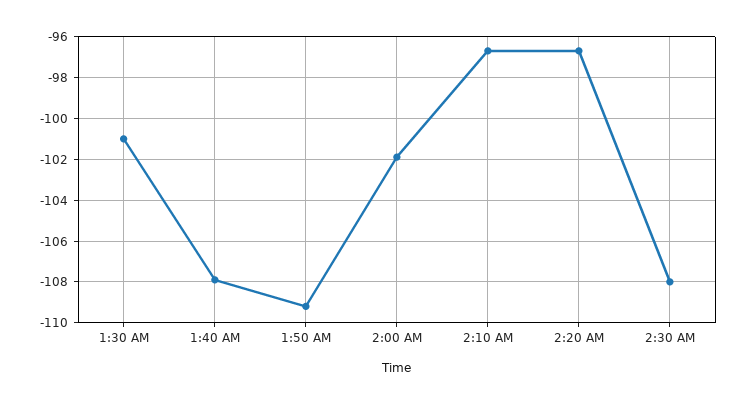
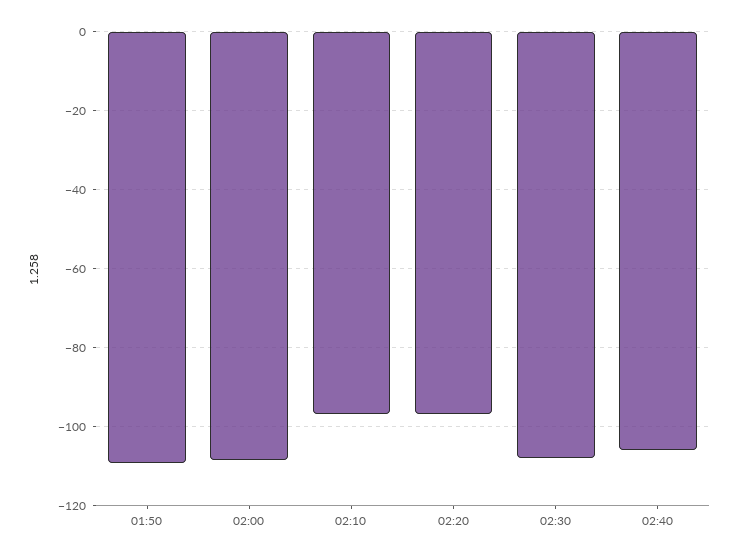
1:30 AM: -101 -> none
1:40 AM: -108 -> none
2:00 AM: -102 -> -108
02:40: none -> -106

